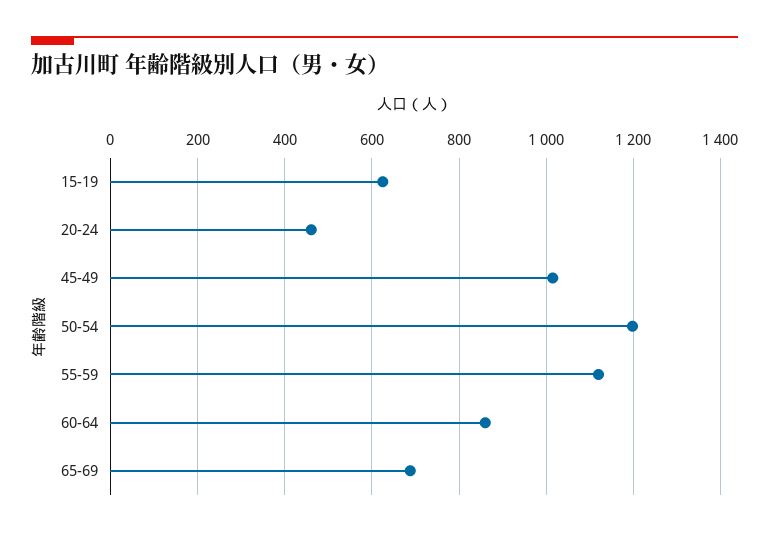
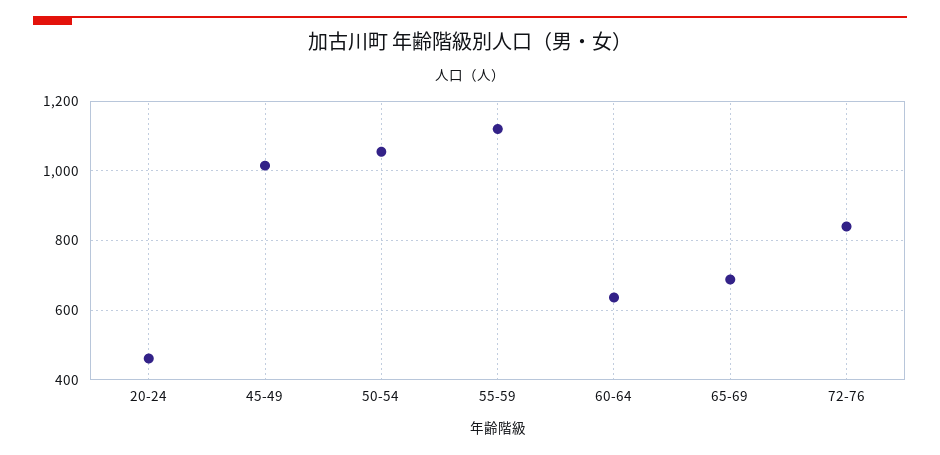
15-19: 620 -> none
50-54: 1200 -> 1060
60-64: 860 -> 640
72-76: none -> 840

